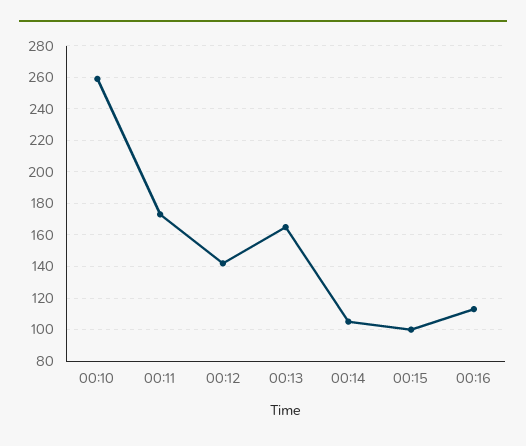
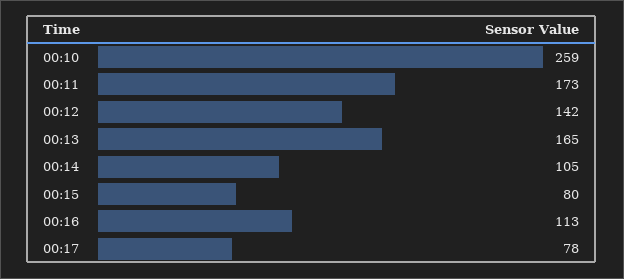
00:15: 100 -> 80
00:17: none -> 78

